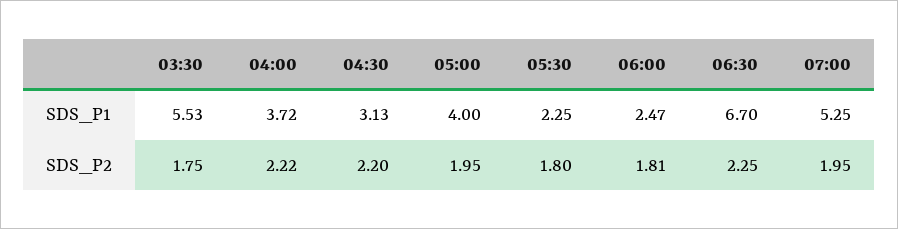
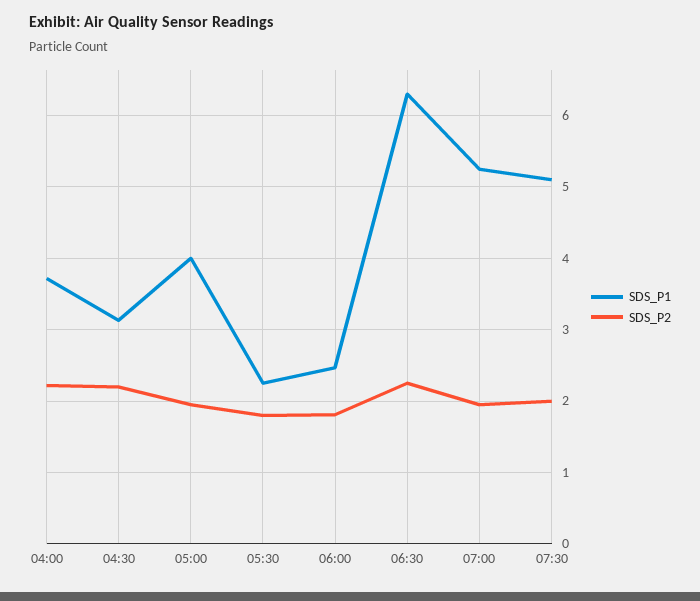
SDS_P1, 03:30: 5.53 -> none
SDS_P1, 06:30: 6.7 -> 6.3
SDS_P2, 03:30: 1.75 -> none
SDS_P1, 07:30: none -> 5.1
SDS_P2, 07:30: none -> 2

